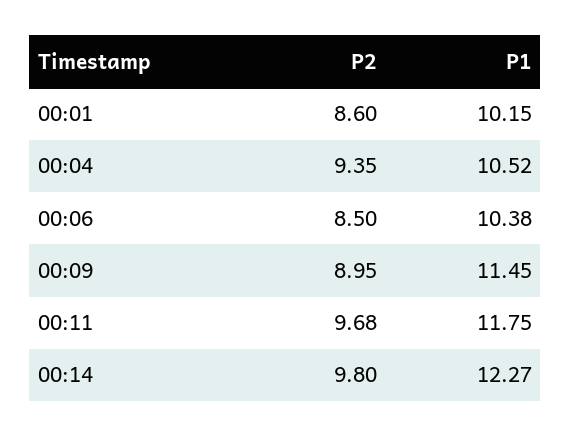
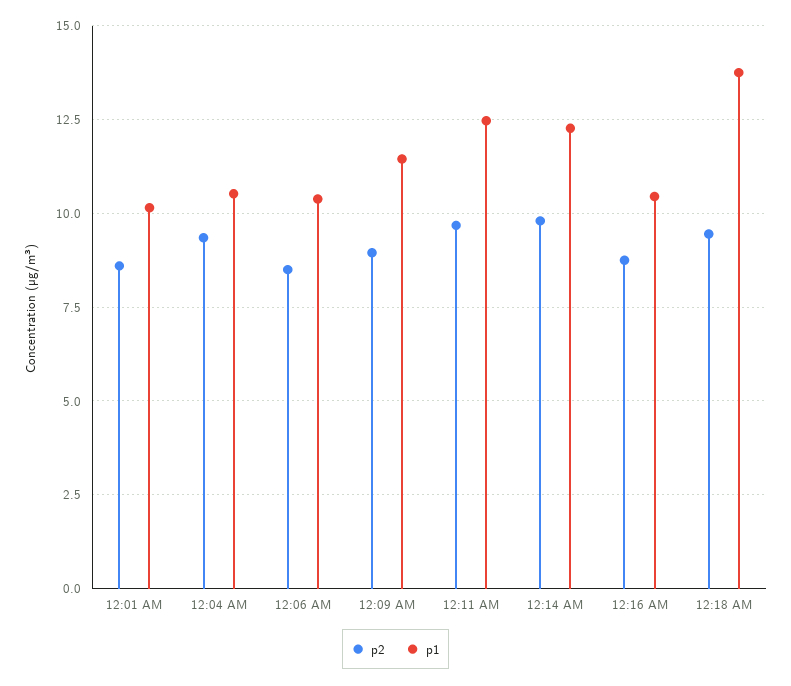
P1, 00:11: 11.75 -> 12.5
P2, 12:16 AM: none -> 8.75
P1, 12:16 AM: none -> 10.5
P2, 12:18 AM: none -> 9.5
P1, 12:18 AM: none -> 13.75

